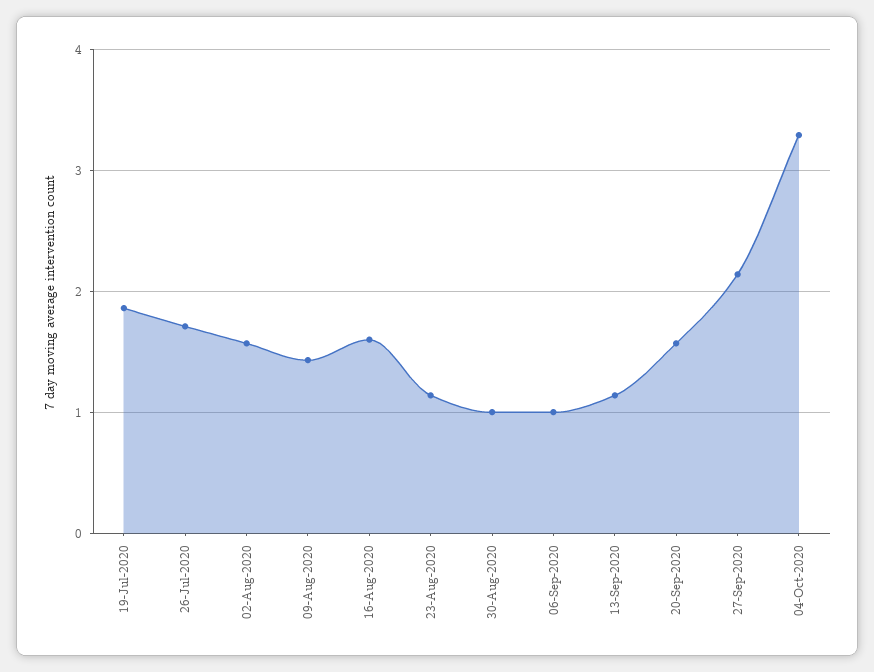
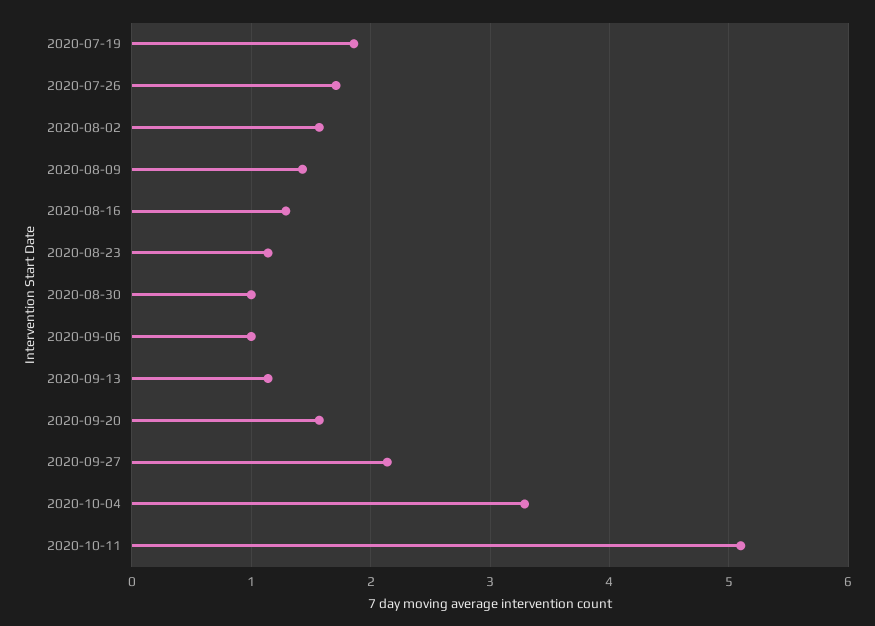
16-Aug-2020: 1.6 -> 1.3
2020-10-11: none -> 5.1

